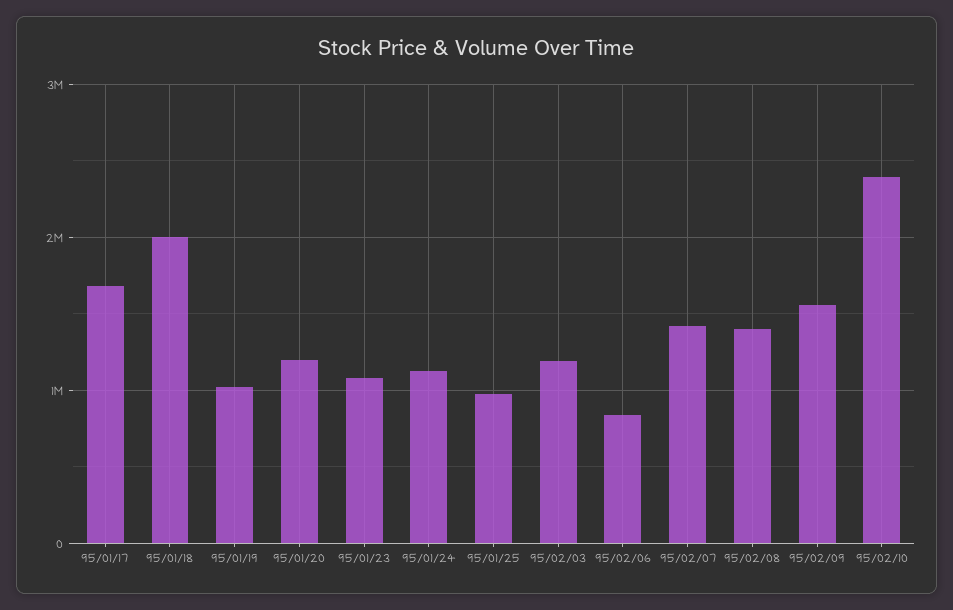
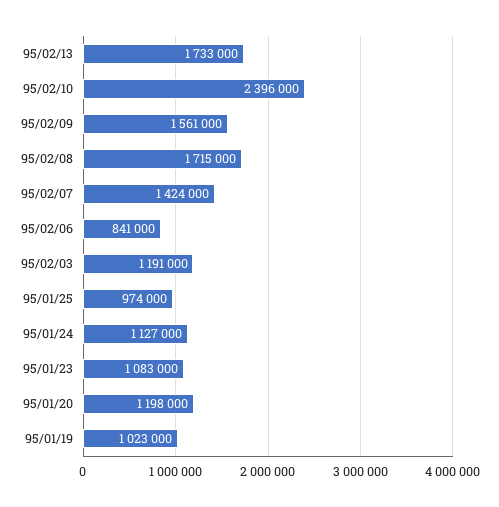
95/01/17: 1700000 -> none
95/01/18: 2000000 -> none
95/02/08: 1400000 -> 1715000
95/02/13: none -> 1733000

